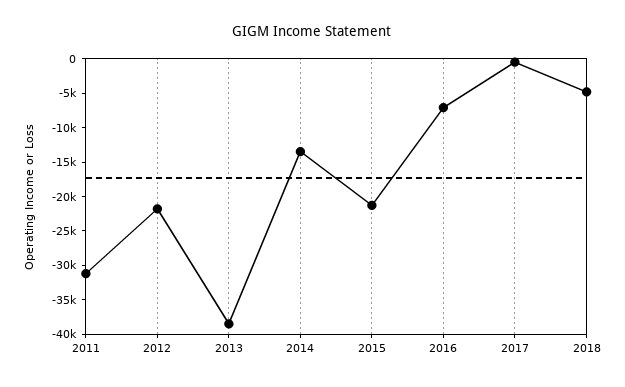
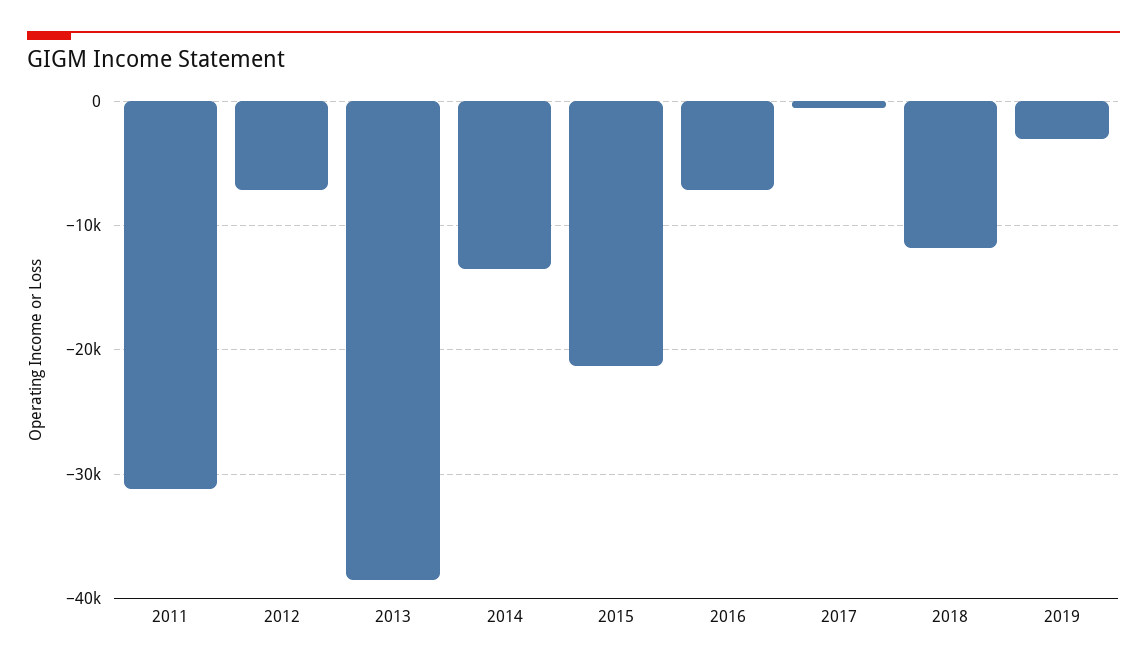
2012: -22500 -> -7000
2018: -5000 -> -12000
2019: none -> -3000

